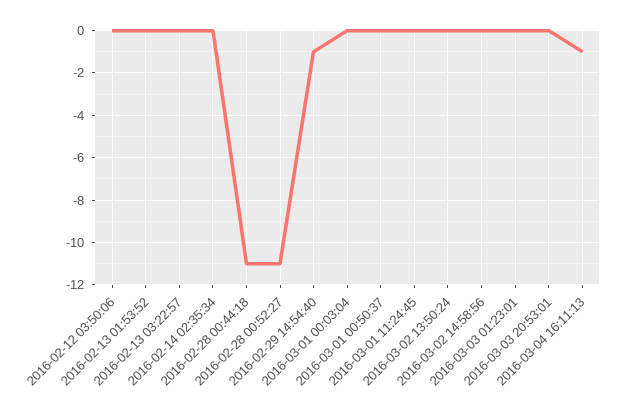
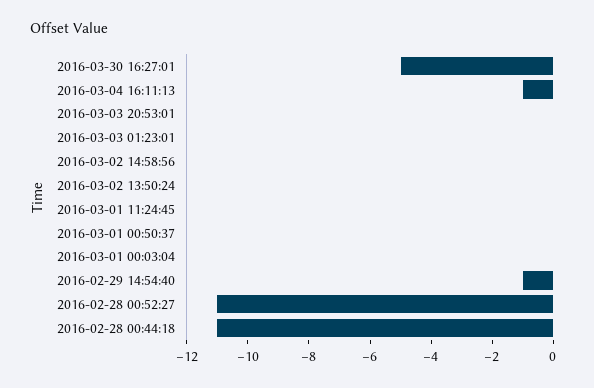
2016-02-12 03:50:06: 0 -> none
2016-02-13 01:53:52: 0 -> none
2016-02-13 03:22:57: 0 -> none
2016-02-14 02:35:34: 0 -> none
2016-03-30 16:27:01: none -> -5

